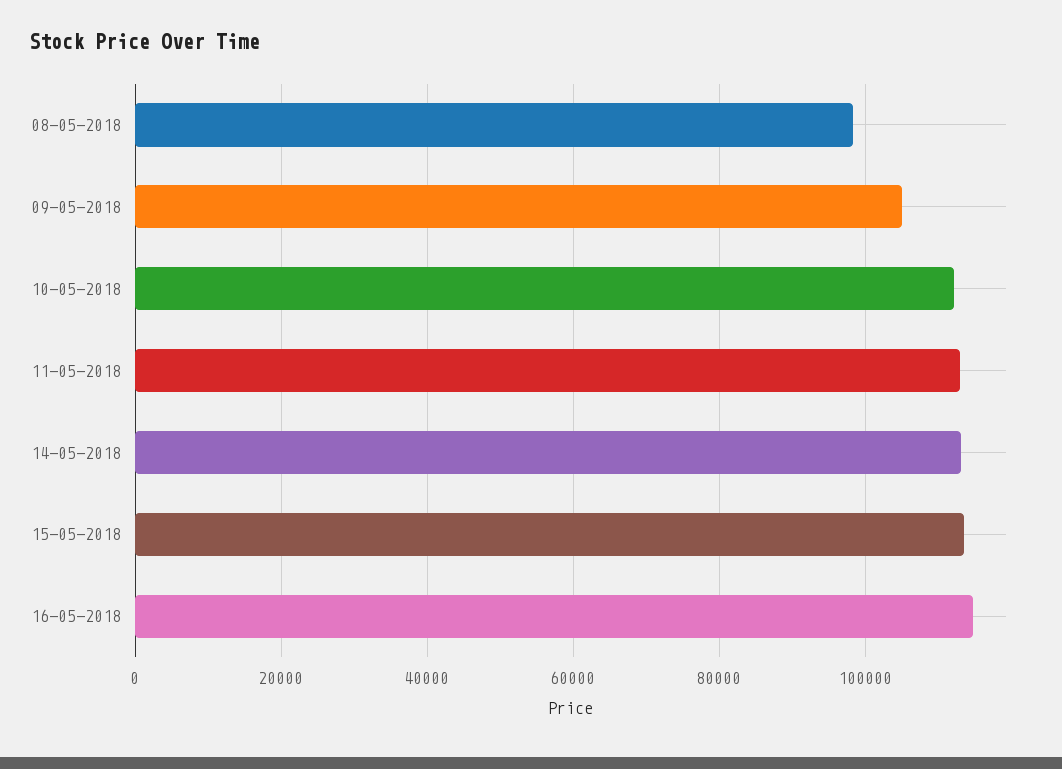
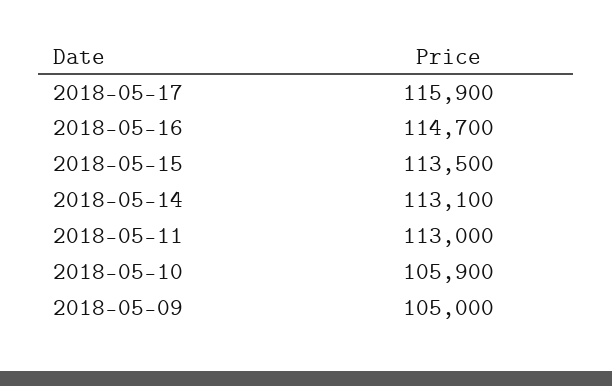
08-05-2018: 98000 -> none
10-05-2018: 112000 -> 105900
2018-05-17: none -> 115900

